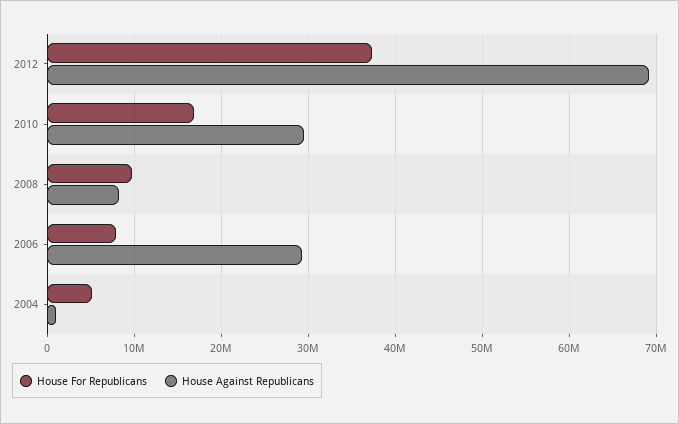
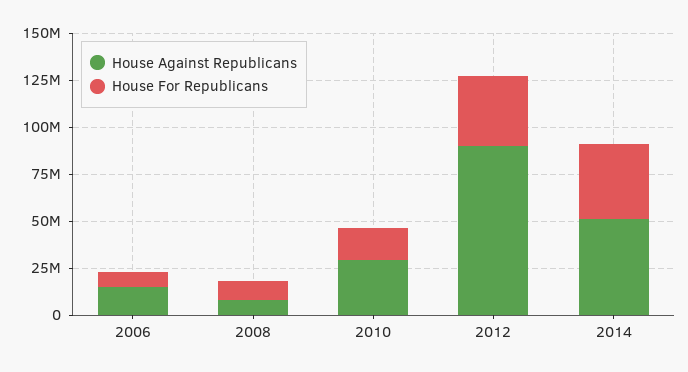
House Against Republicans, 2012: 69000000 -> 90000000
House Against Republicans, 2006: 29000000 -> 15000000
House For Republicans, 2004: 5000000 -> none
House Against Republicans, 2004: 1000000 -> none
House Against Republicans, 2014: none -> 50000000
House For Republicans, 2014: none -> 40000000

